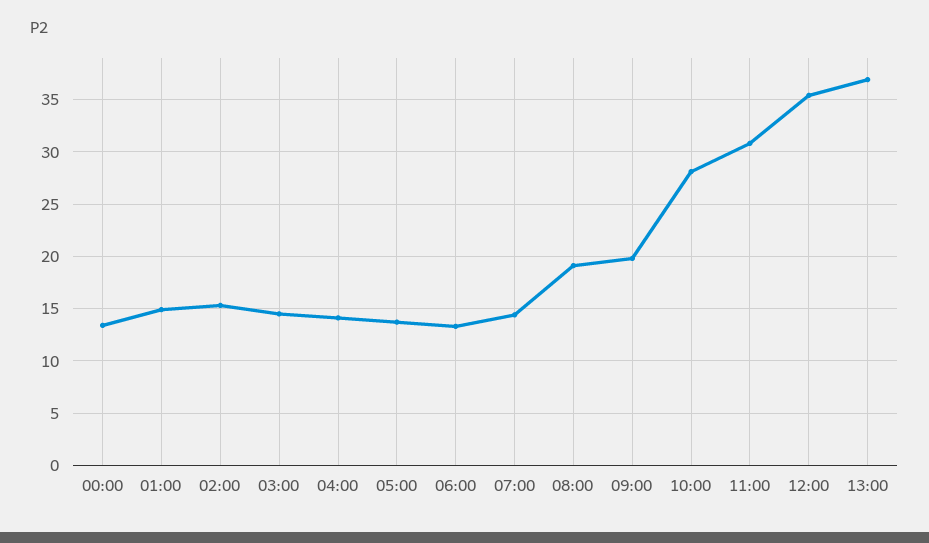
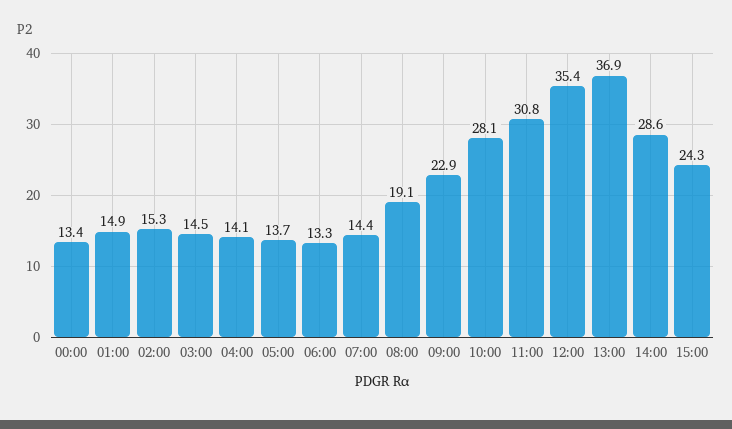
09:00: 20 -> 22.9
14:00: none -> 28.6
15:00: none -> 24.3

